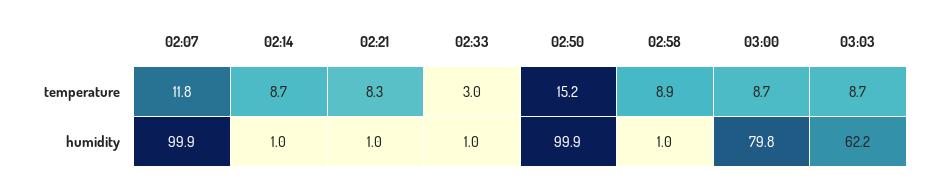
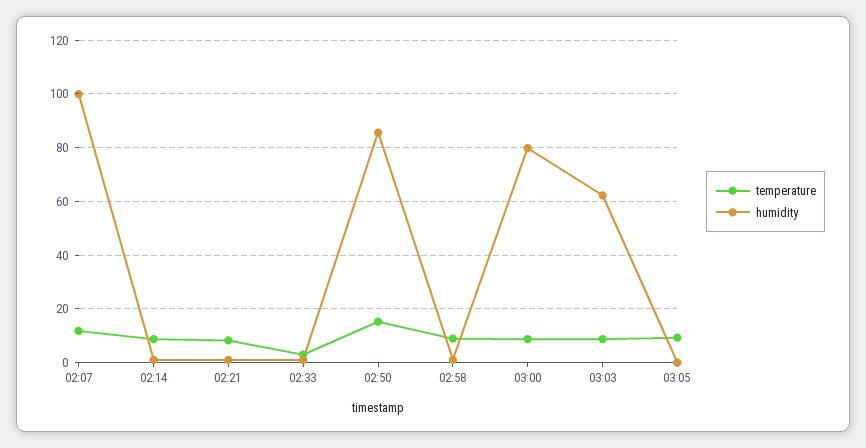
humidity, 02:50: 99.9 -> 85
temperature, 03:05: none -> 10
humidity, 03:05: none -> 0

